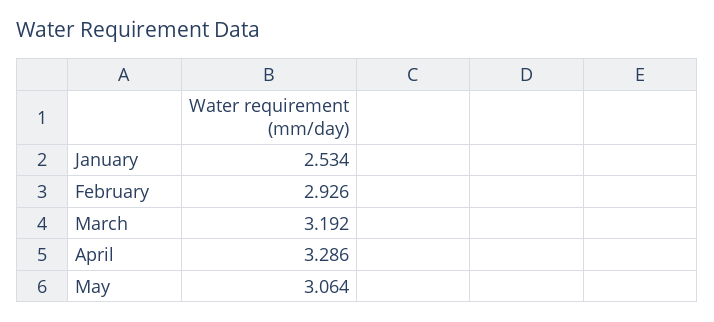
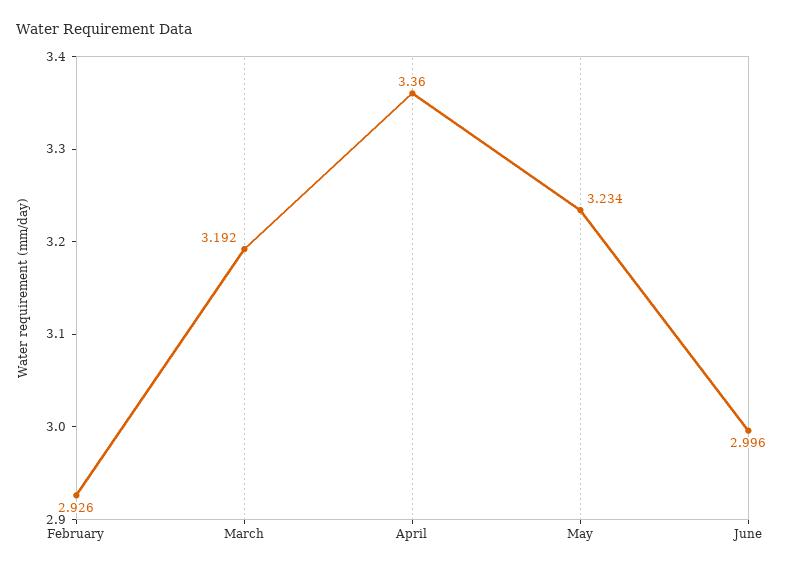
January: 2.534 -> none
April: 3.286 -> 3.36
May: 3.064 -> 3.234
June: none -> 2.996

